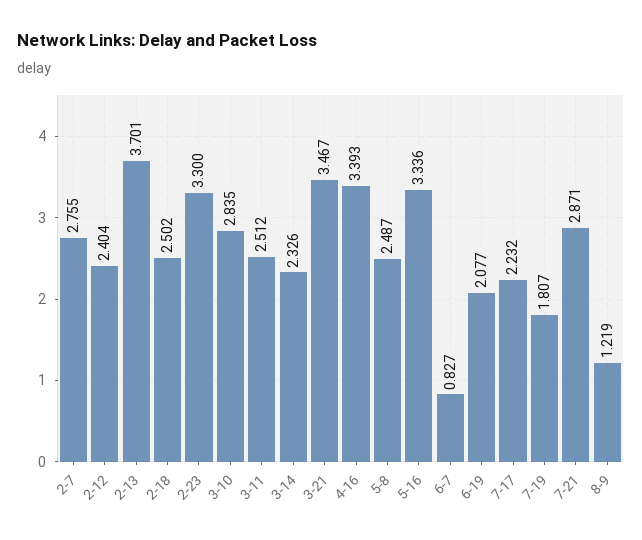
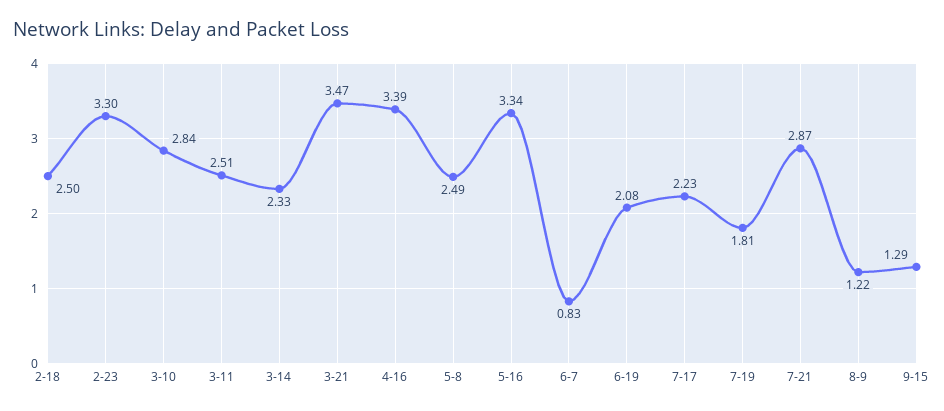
2-7: 2.755 -> none
2-12: 2.404 -> none
2-13: 3.701 -> none
9-15: none -> 1.29

